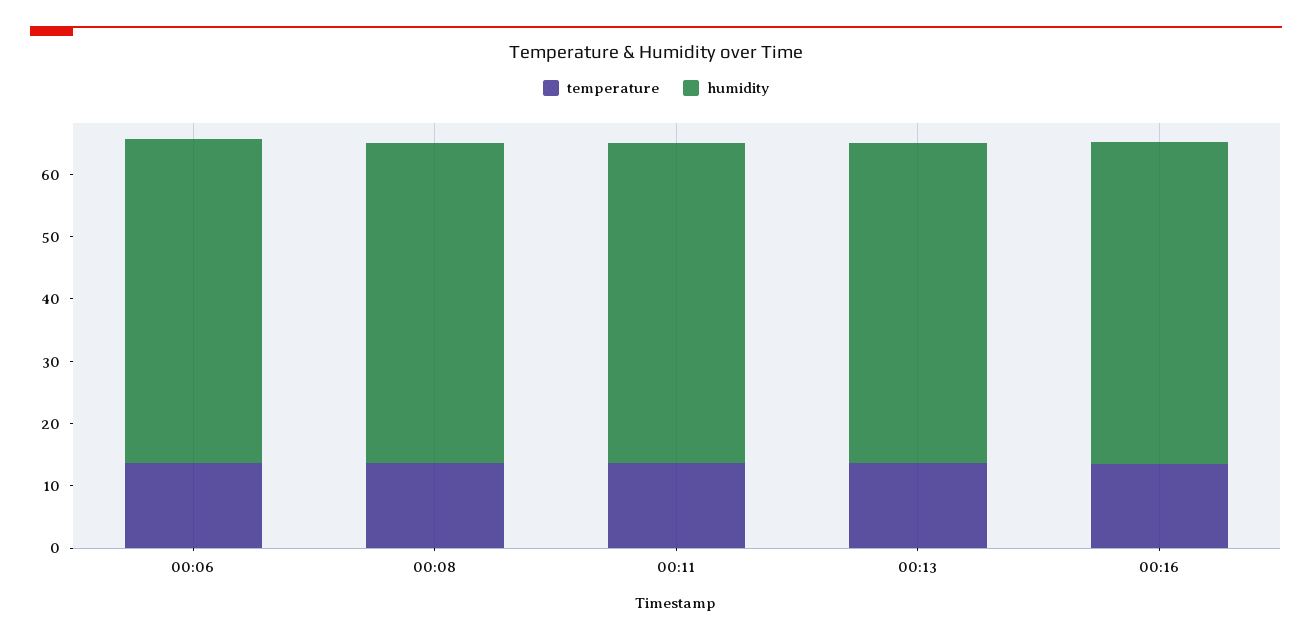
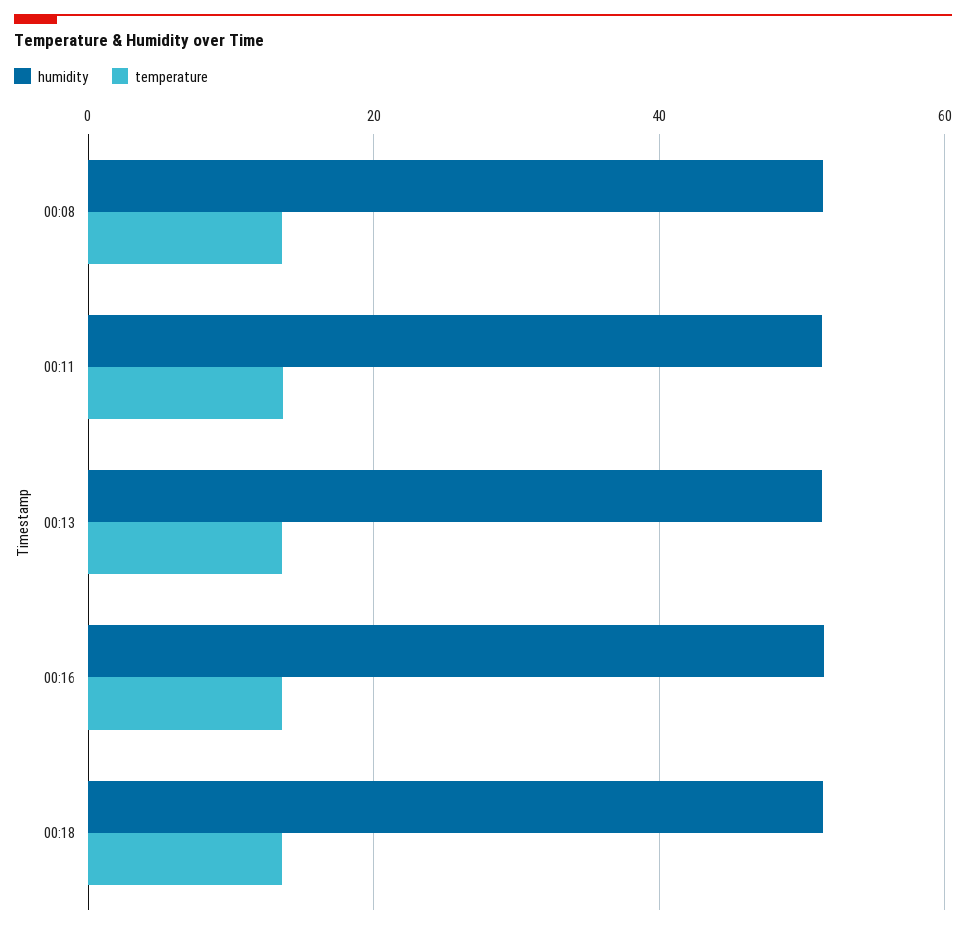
temperature, 00:06: 14 -> none
humidity, 00:06: 52 -> none
humidity, 00:18: none -> 52
temperature, 00:18: none -> 14

